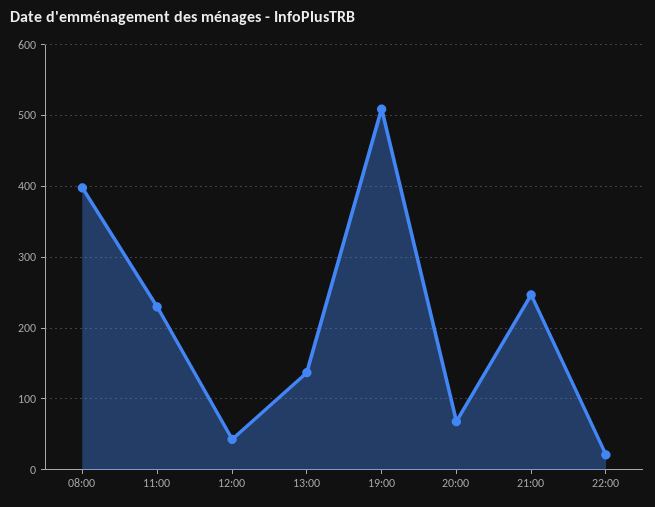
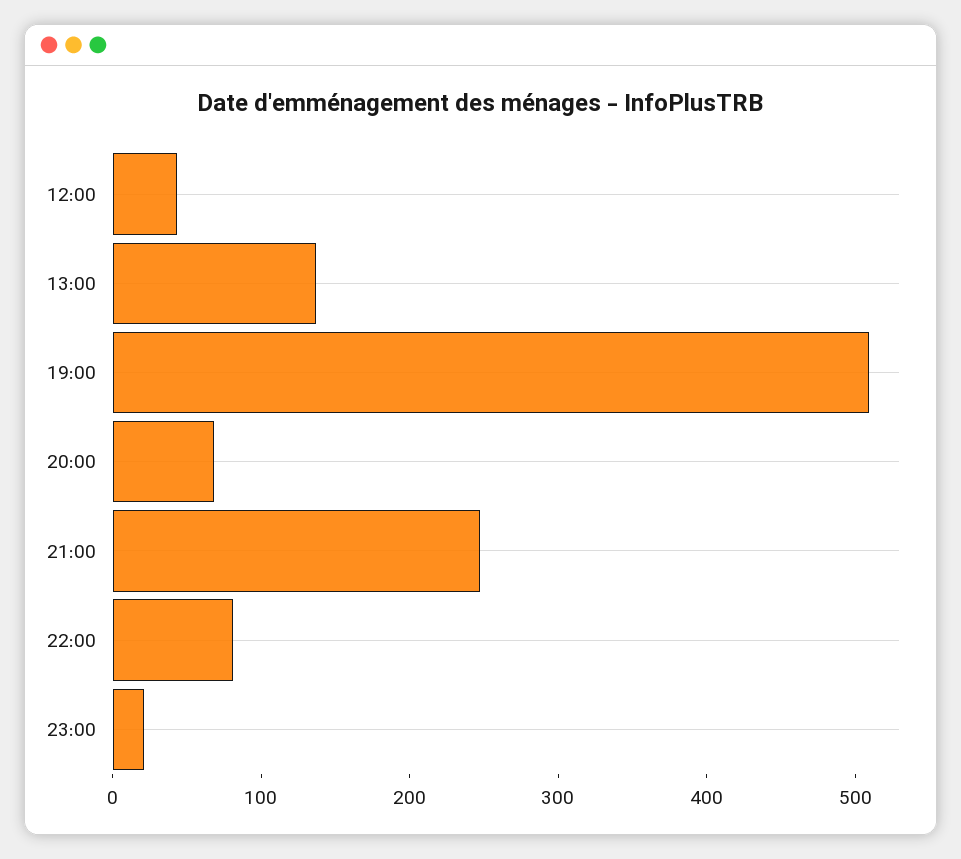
08:00: 400 -> none
11:00: 230 -> none
22:00: 20 -> 80
23:00: none -> 20

